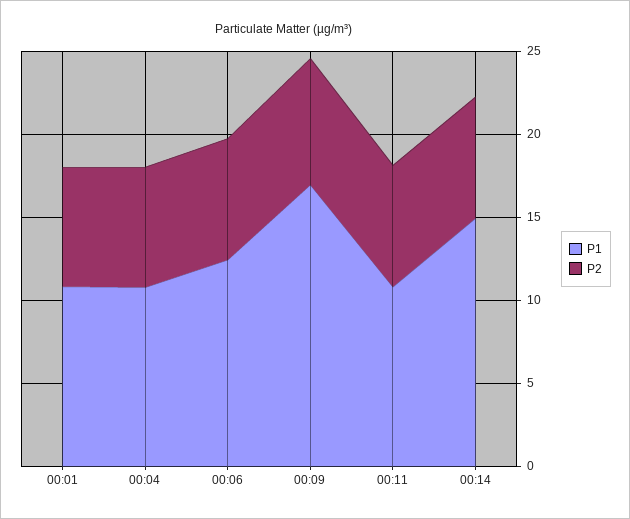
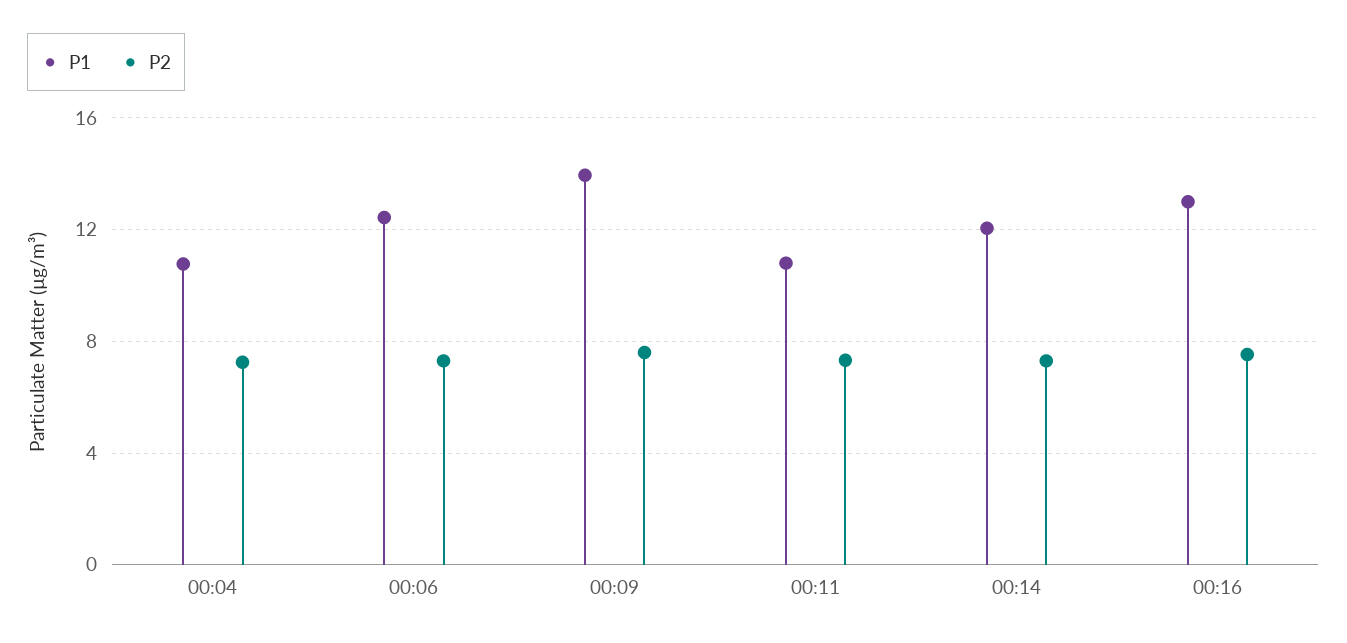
P1, 00:01: 11 -> none
P2, 00:01: 7 -> none
P1, 00:09: 17 -> 14
P1, 00:14: 15 -> 12
P1, 00:16: none -> 13
P2, 00:16: none -> 7.5

